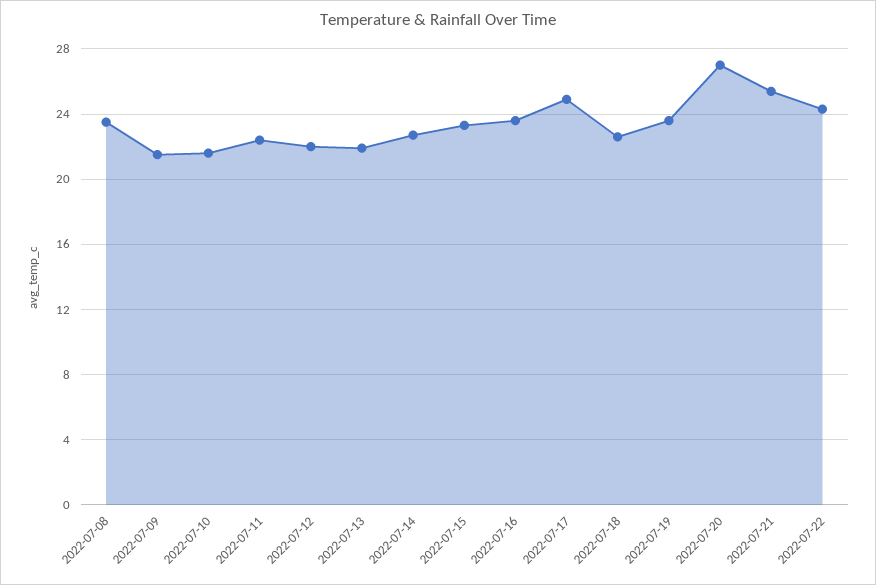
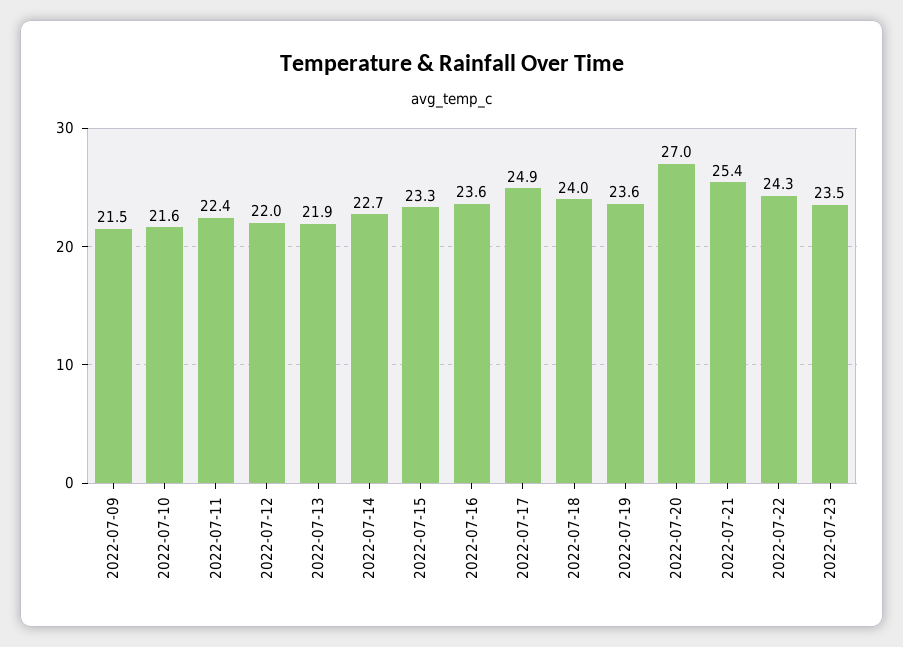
2022-07-08: 23.5 -> none
2022-07-18: 22.5 -> 24
2022-07-23: none -> 23.5

